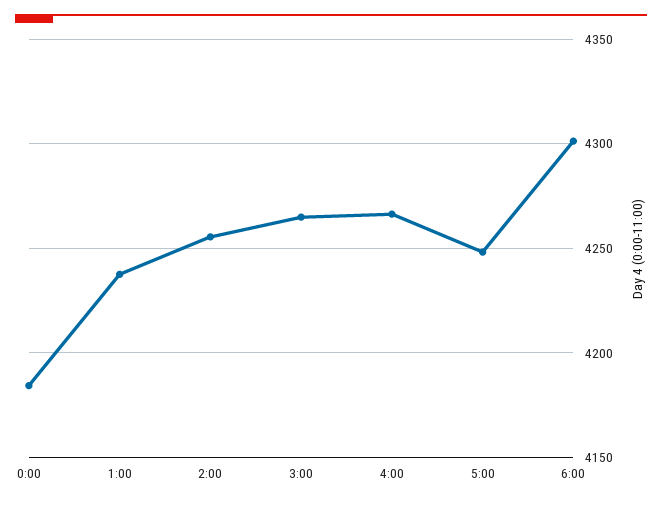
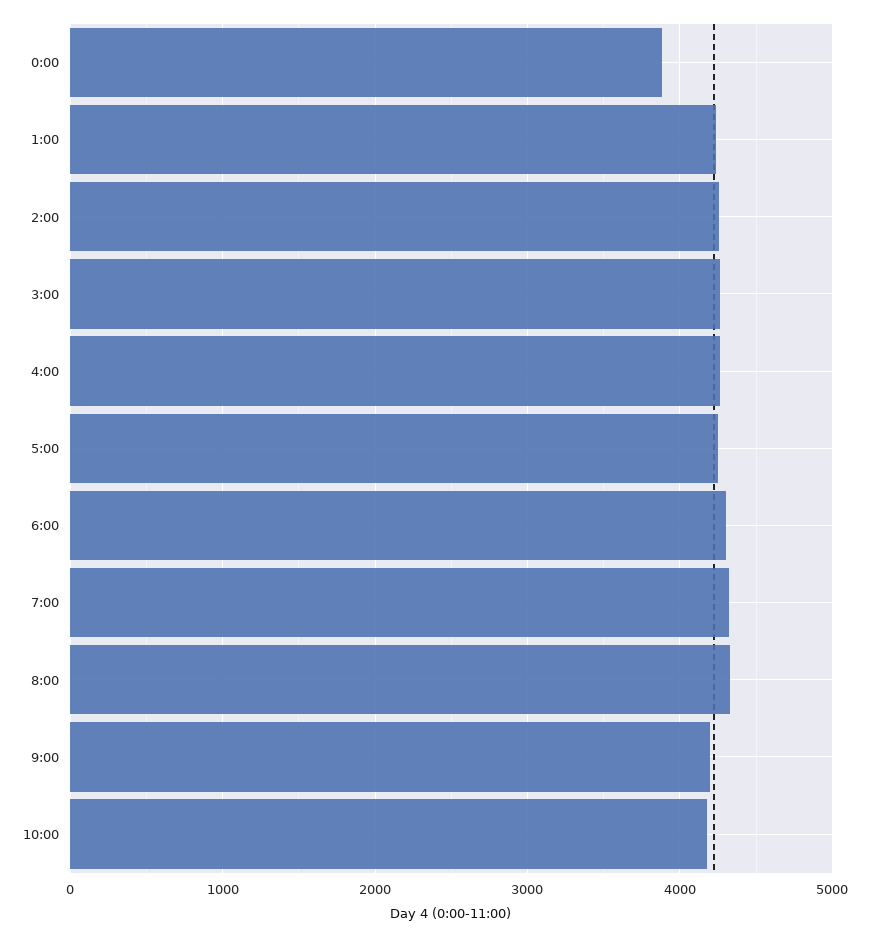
0:00: 4185 -> 3900
7:00: none -> 4300
8:00: none -> 4300
9:00: none -> 4200
10:00: none -> 4200

